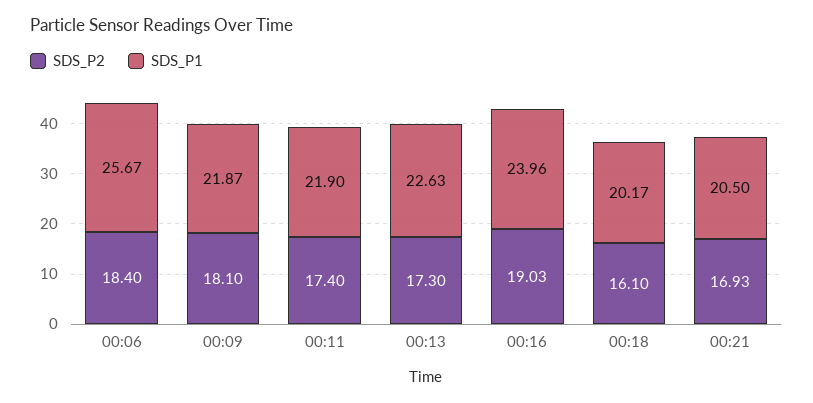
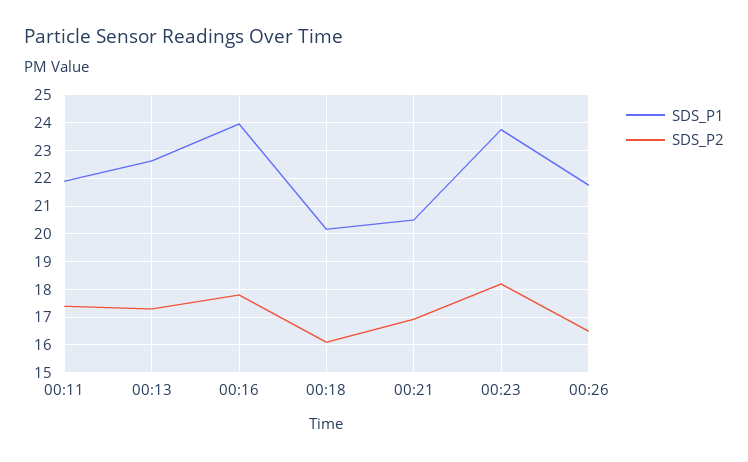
SDS_P2, 00:06: 18.4 -> none
SDS_P1, 00:06: 25.67 -> none
SDS_P2, 00:09: 18.1 -> none
SDS_P1, 00:09: 21.87 -> none
SDS_P2, 00:16: 19.03 -> 17.75
SDS_P1, 00:23: none -> 23.75
SDS_P2, 00:23: none -> 18.25
SDS_P1, 00:26: none -> 21.75
SDS_P2, 00:26: none -> 16.5

